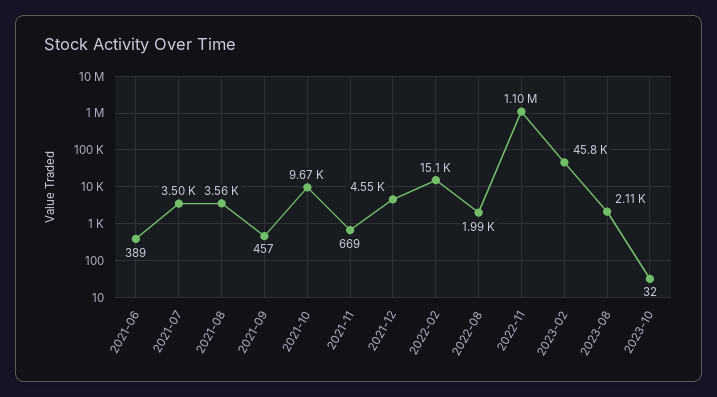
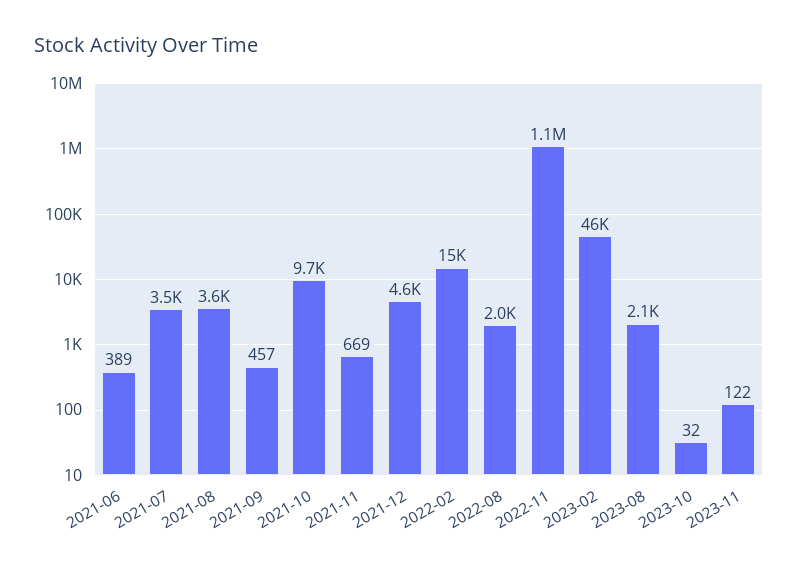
2023-11: none -> 122

